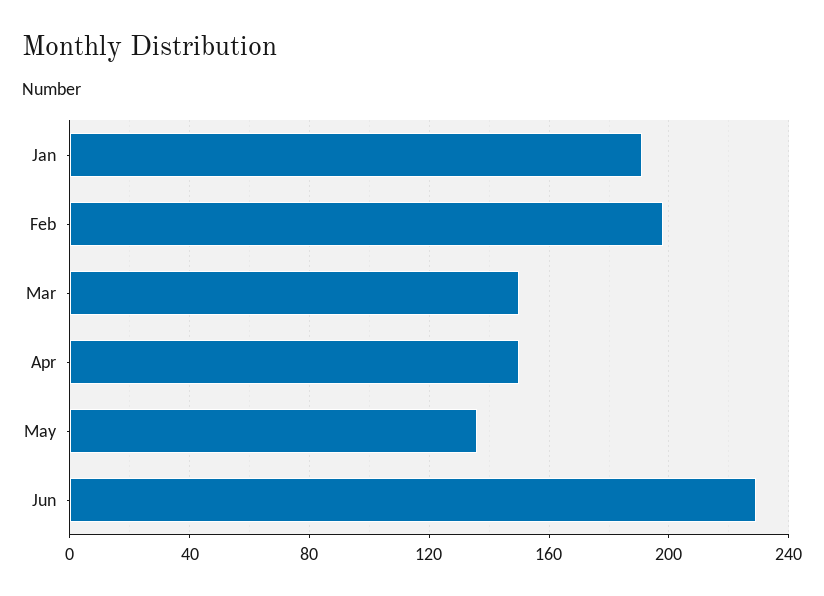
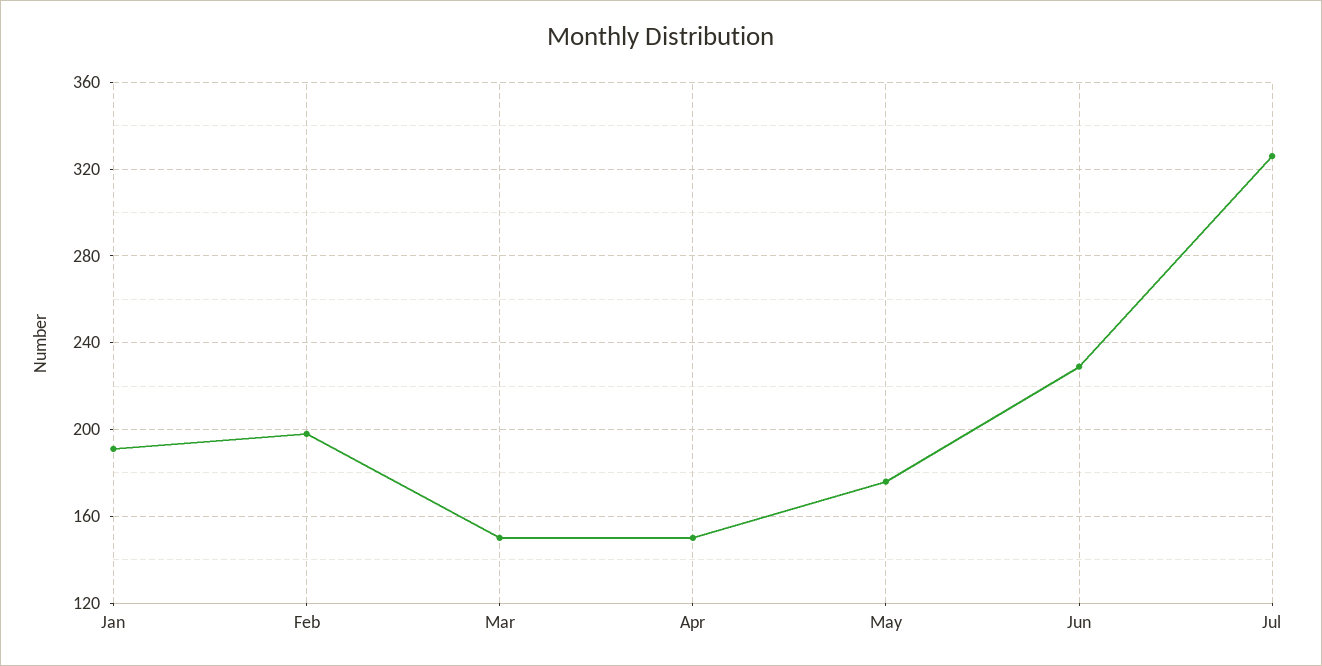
May: 135 -> 175
Jul: none -> 325

